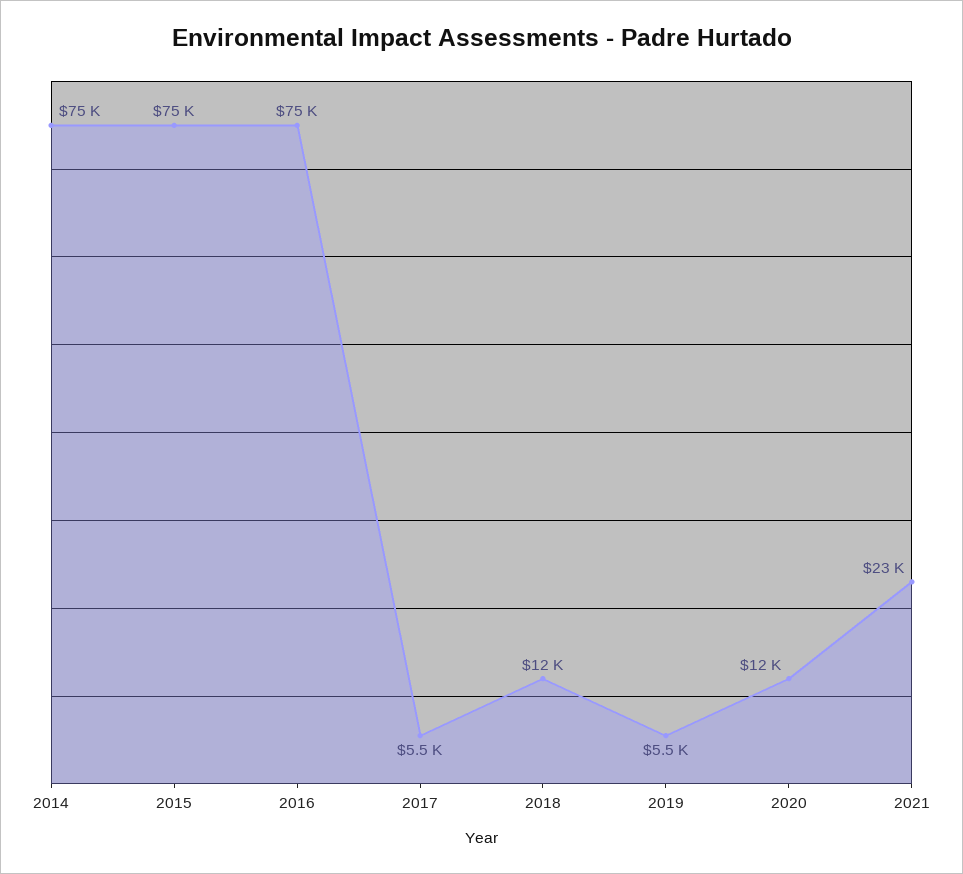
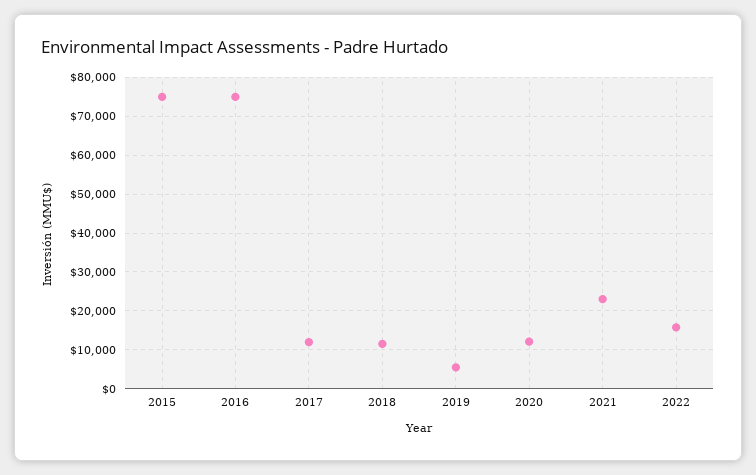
2014: 75000 -> none
2017: 5500 -> 12000
2022: none -> 16000

